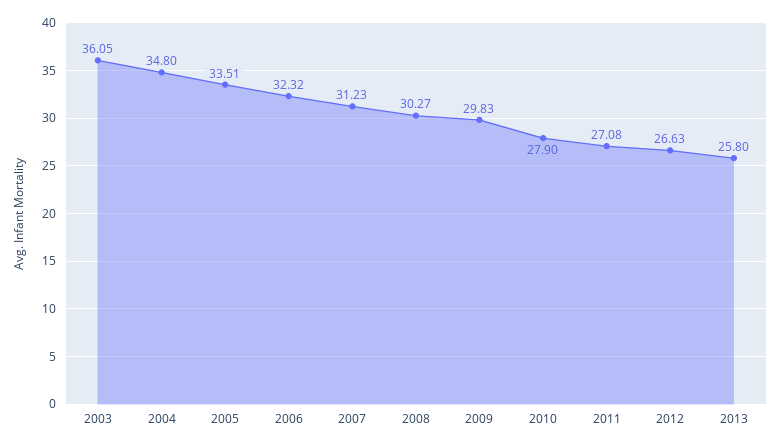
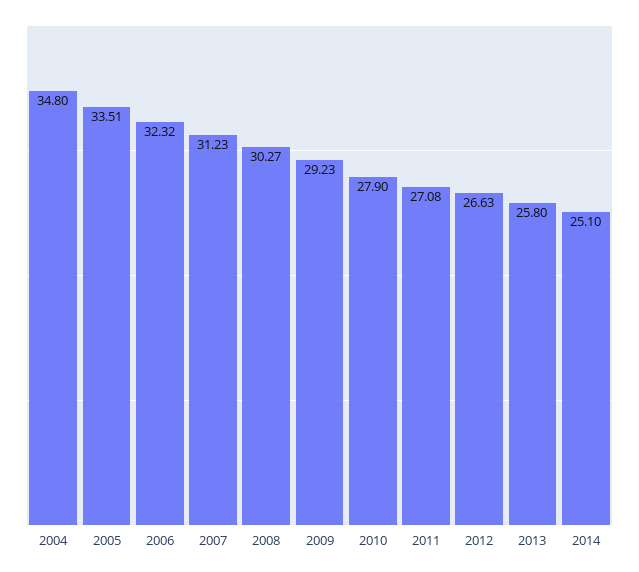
2003: 36.05 -> none
2009: 29.83 -> 29.23
2014: none -> 25.1

